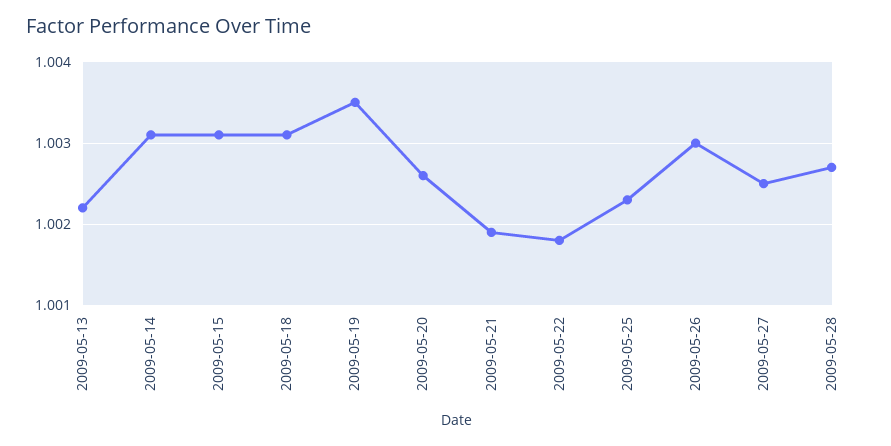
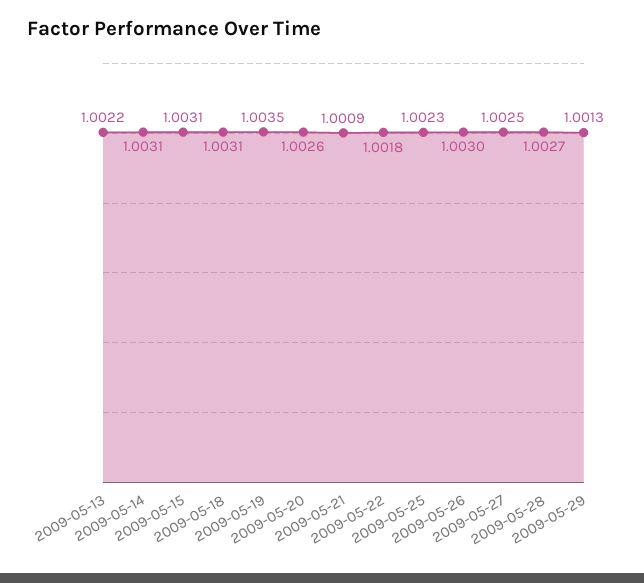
2009-05-21: 1.0019 -> 1.0009
2009-05-29: none -> 1.0013

